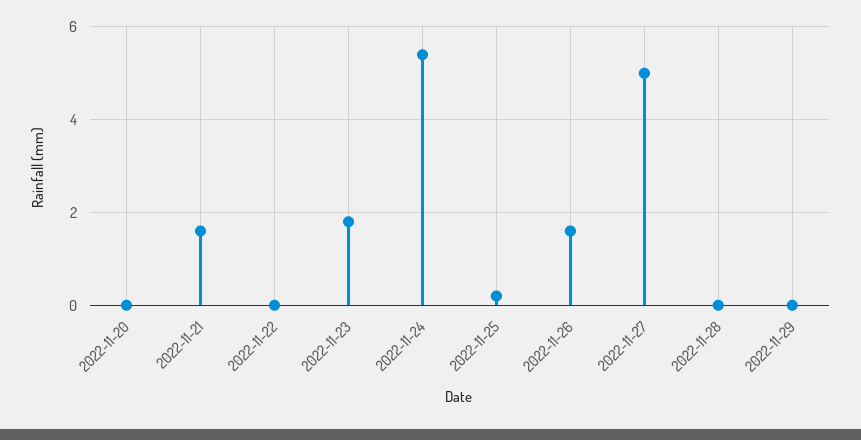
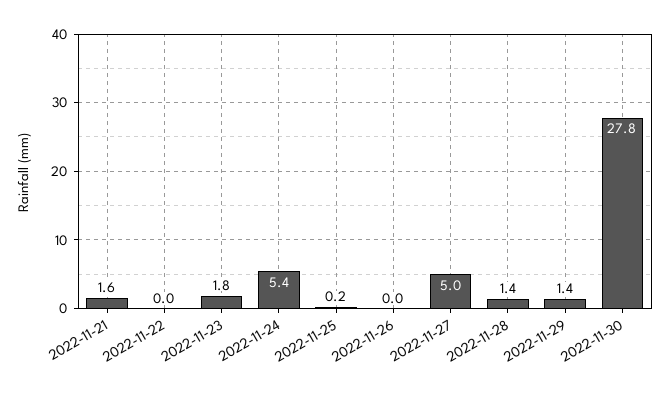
2022-11-20: 0 -> none
2022-11-26: 1.5 -> 0
2022-11-28: 0 -> 1.4
2022-11-29: 0 -> 1.4
2022-11-30: none -> 27.8

